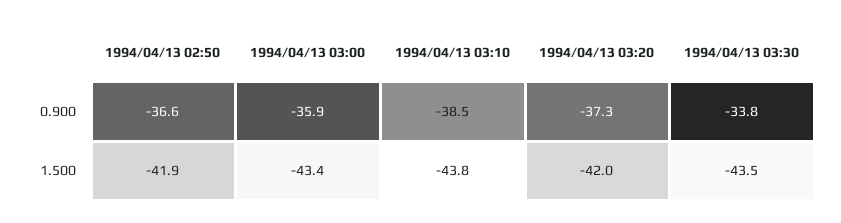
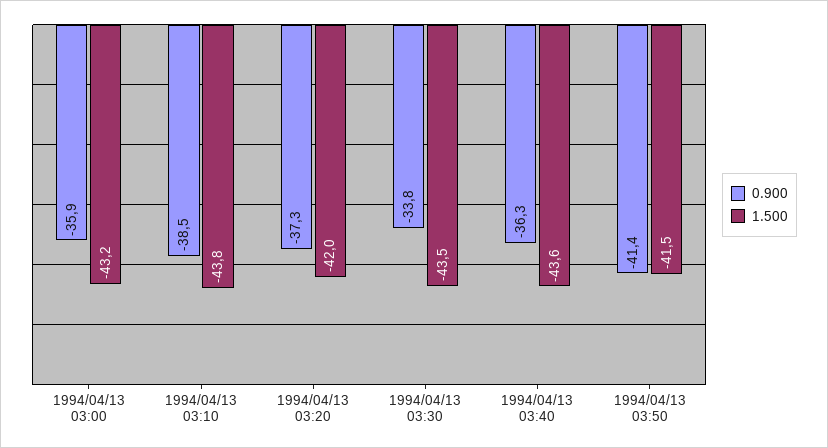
0.900, 1994/04/13 02:50: -36.6 -> none
1.500, 1994/04/13 02:50: -41.9 -> none
1.500, 1994/04/13 03:00: -43.4 -> -43.2
0.900, 1994/04/13 03:40: none -> -36.3
1.500, 1994/04/13 03:40: none -> -43.6
0.900, 1994/04/13 03:50: none -> -41.4
1.500, 1994/04/13 03:50: none -> -41.5

